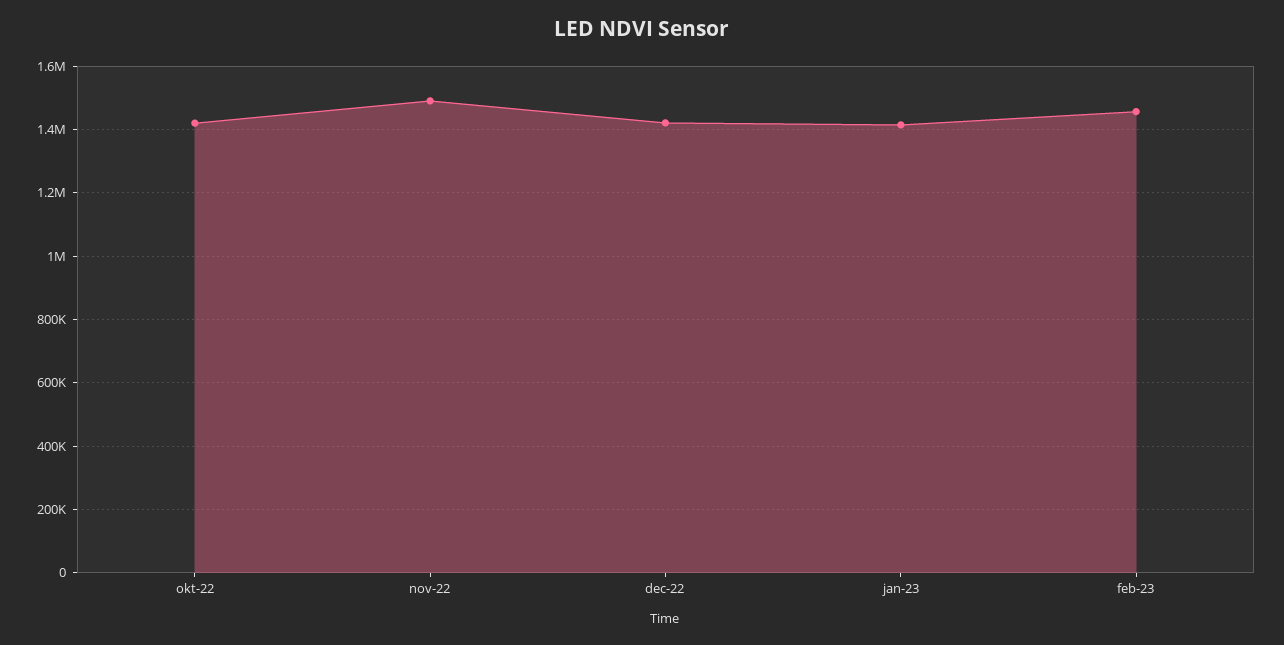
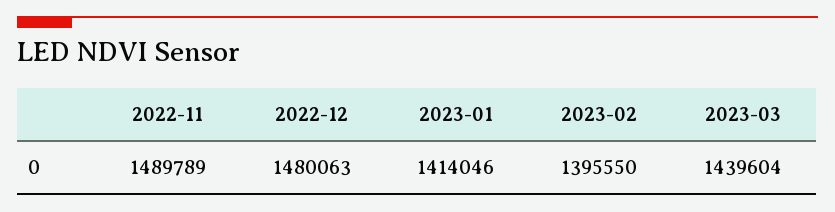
okt-22: 1420000 -> none
dec-22: 1420000 -> 1480063
feb-23: 1460000 -> 1395550
2023-03: none -> 1439604

